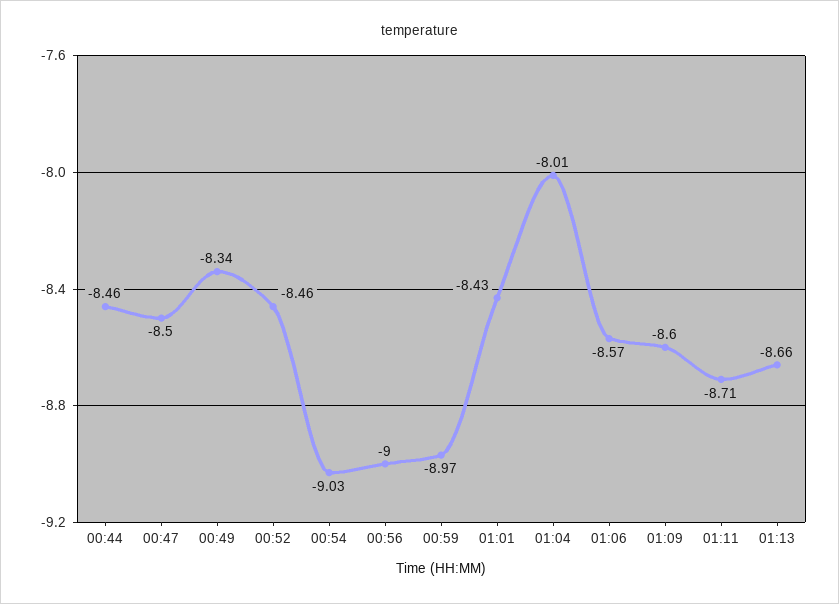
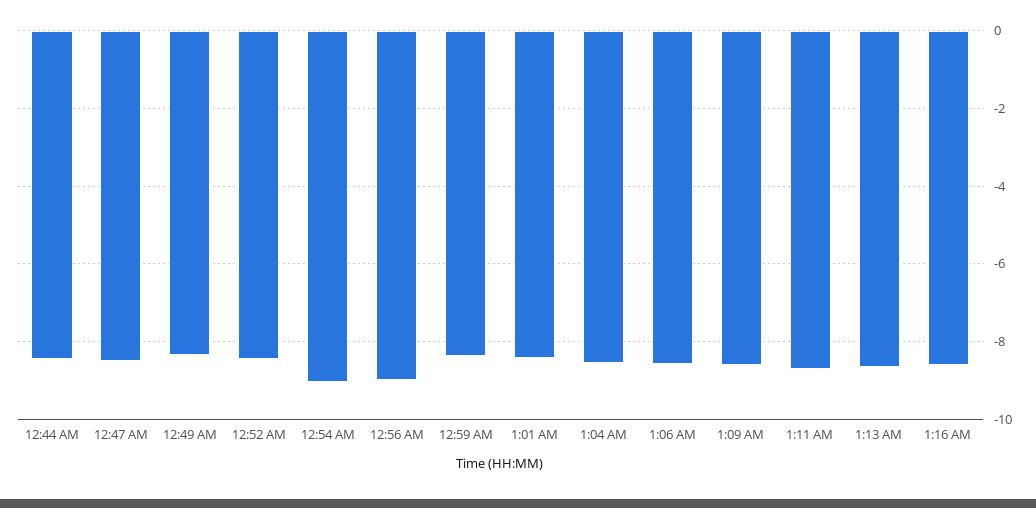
00:59: -8.97 -> -8.4
01:04: -8.01 -> -8.6
1:16 AM: none -> -8.6

